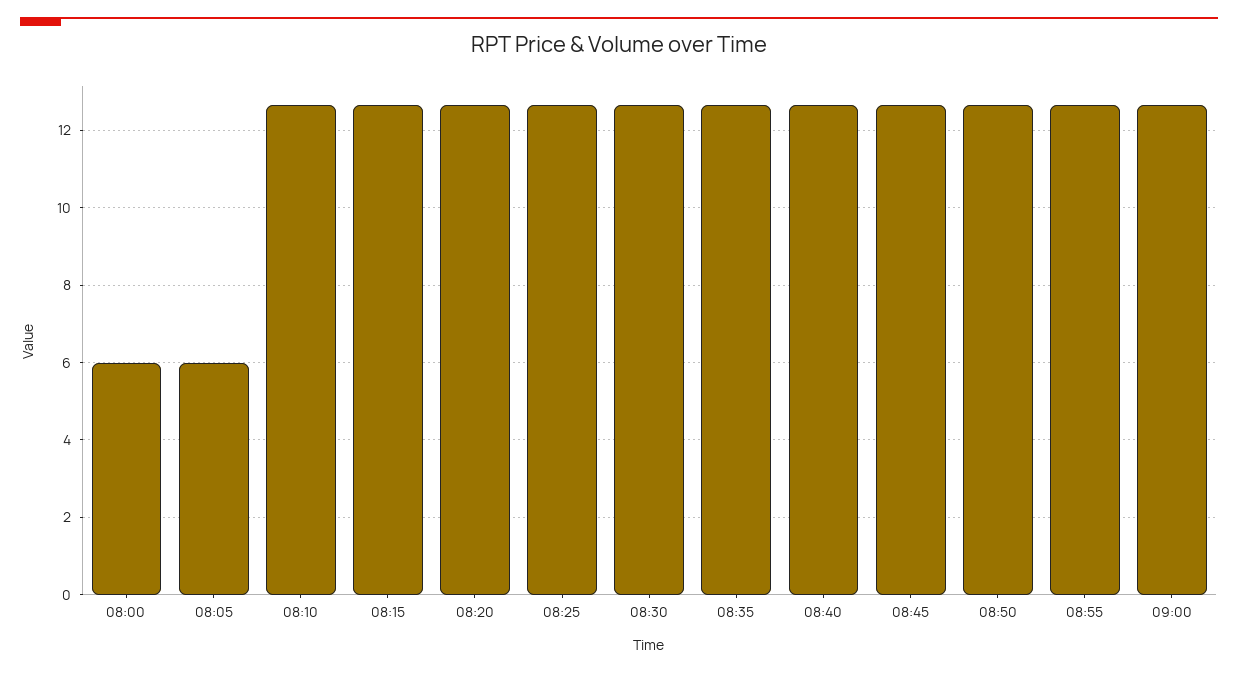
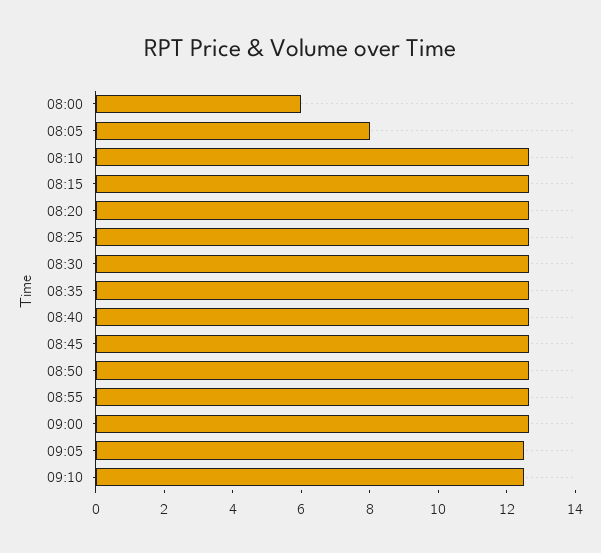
08:05: 6 -> 8
09:05: none -> 12.5
09:10: none -> 12.5

